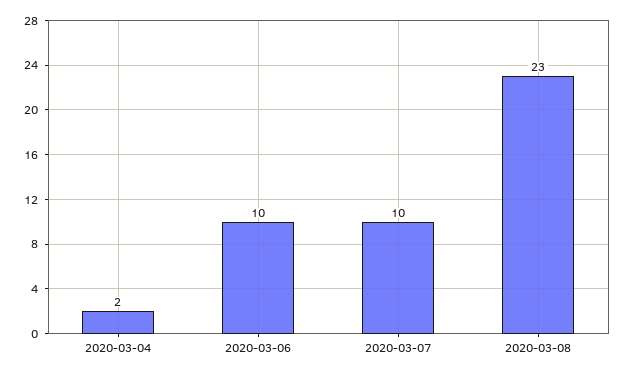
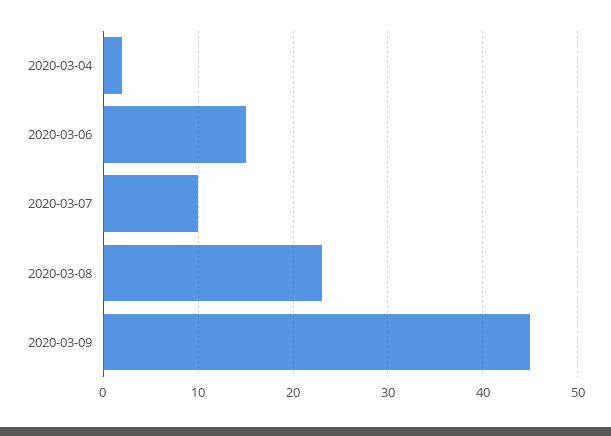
2020-03-06: 10 -> 15
2020-03-09: none -> 45

